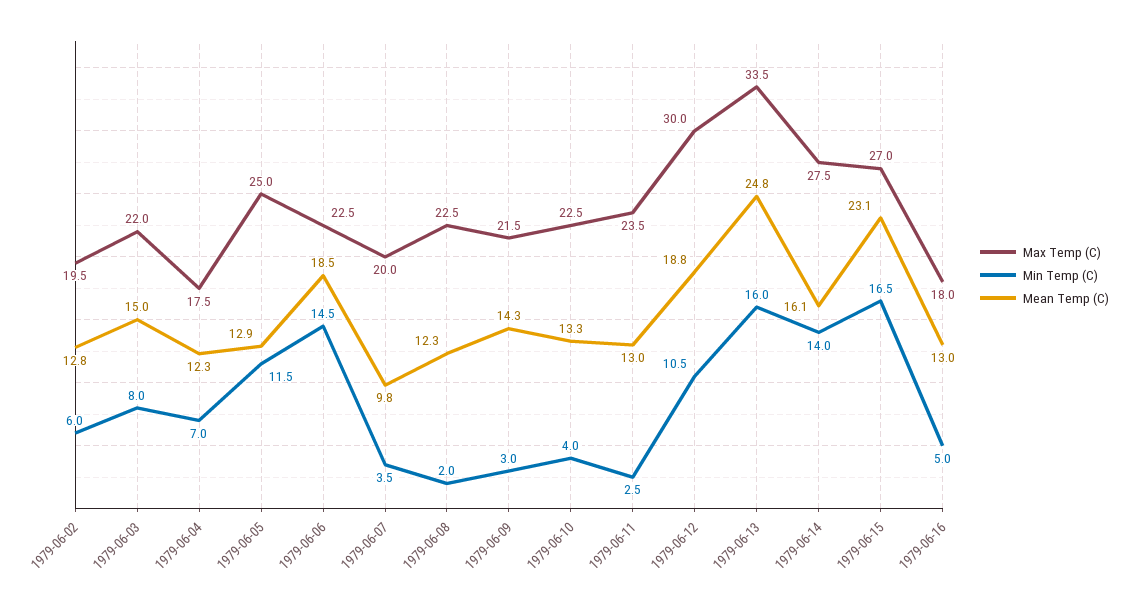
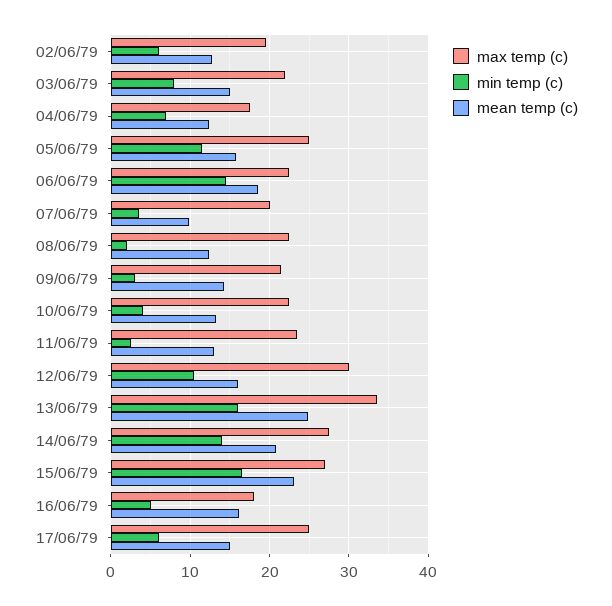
Mean Temp (C), 1979-06-05: 12.9 -> 16
Mean Temp (C), 1979-06-12: 18.8 -> 16
Mean Temp (C), 1979-06-14: 16.1 -> 21
Mean Temp (C), 1979-06-16: 13 -> 16
Max Temp (C), 17/06/79: none -> 25
Min Temp (C), 17/06/79: none -> 6
Mean Temp (C), 17/06/79: none -> 15

